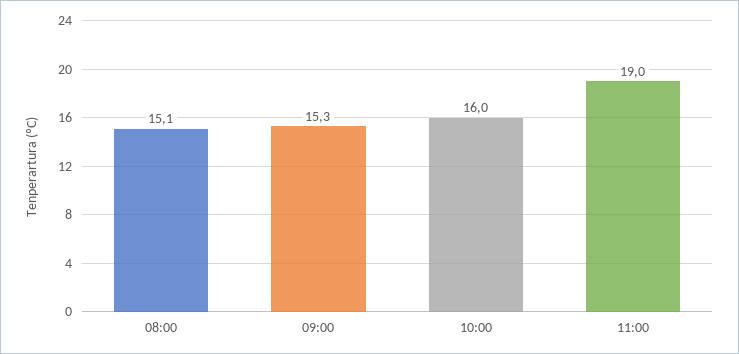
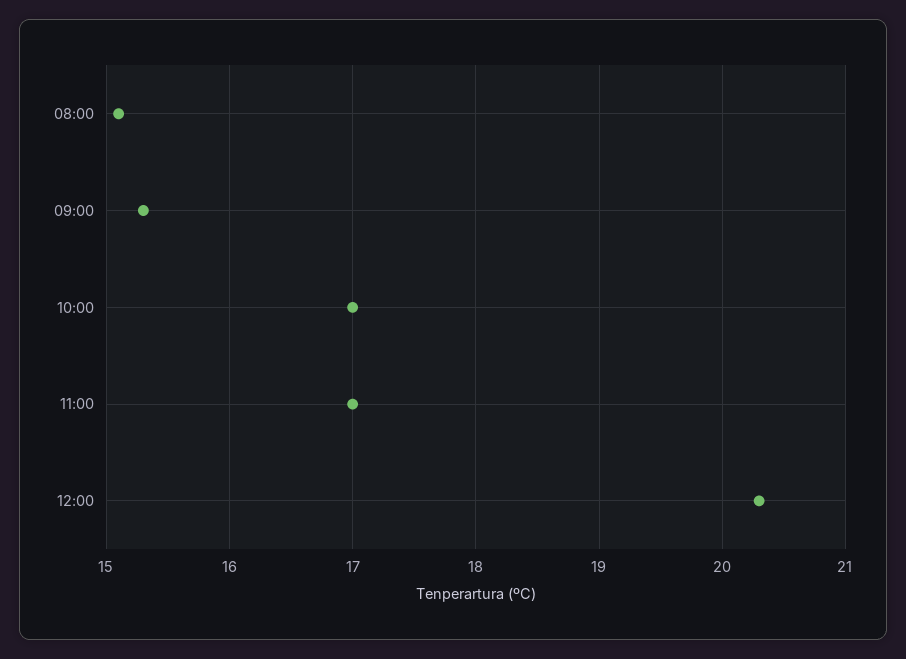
10:00: 16 -> 17
11:00: 19 -> 17
12:00: none -> 20.3

